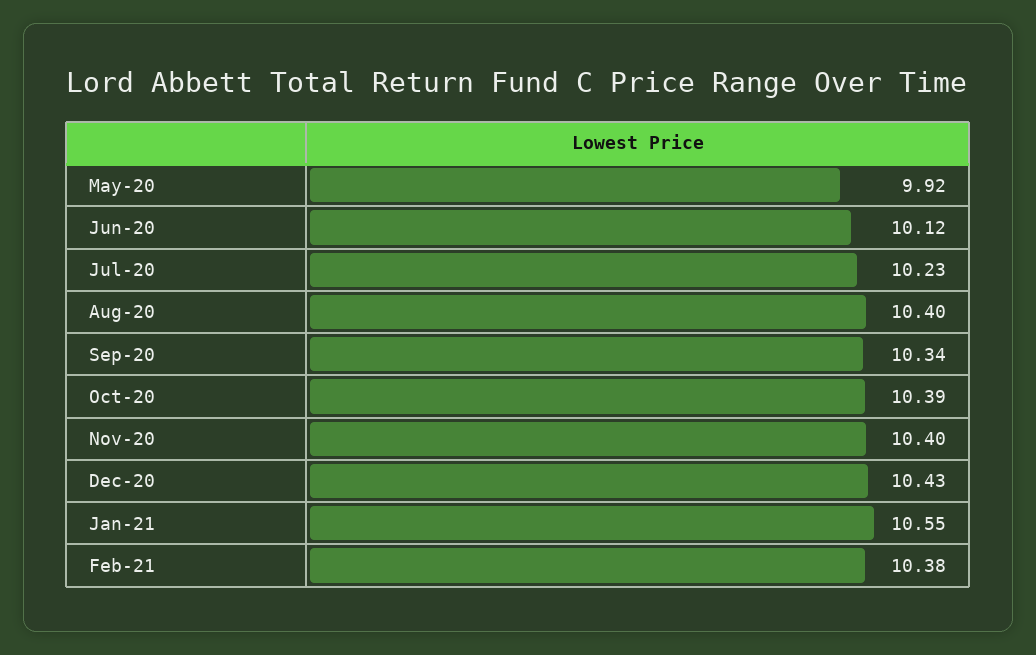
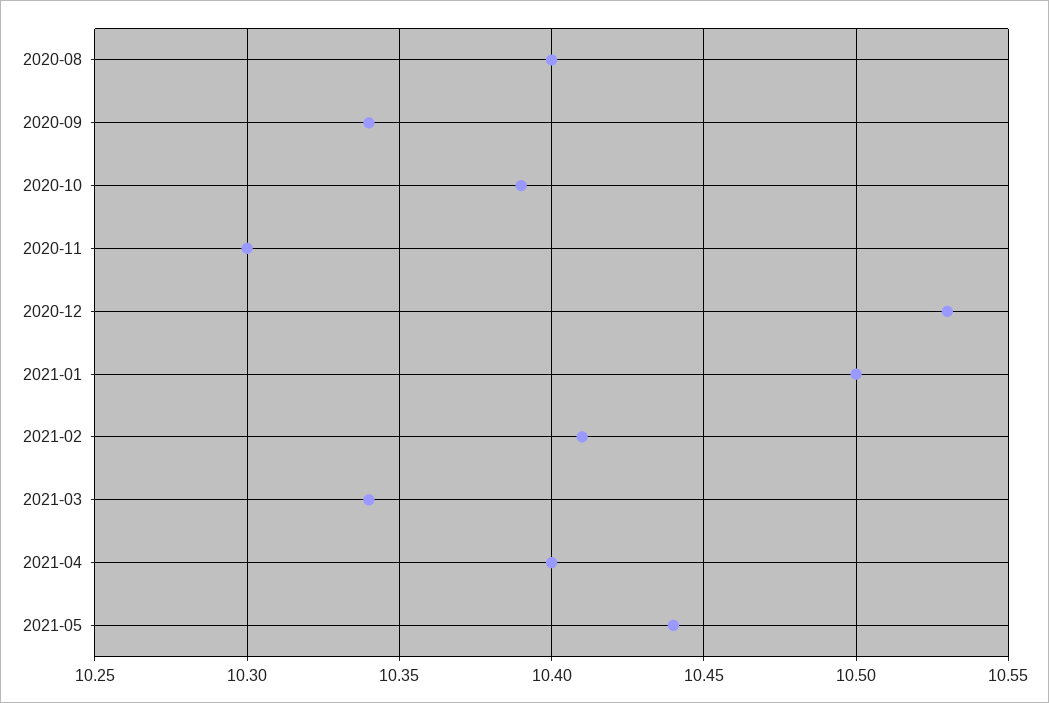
May-20: 9.92 -> none
Jun-20: 10.12 -> none
Jul-20: 10.23 -> none
Nov-20: 10.4 -> 10.3
Dec-20: 10.43 -> 10.53
Jan-21: 10.55 -> 10.5
Feb-21: 10.38 -> 10.41
2021-03: none -> 10.34
2021-04: none -> 10.4
2021-05: none -> 10.44

